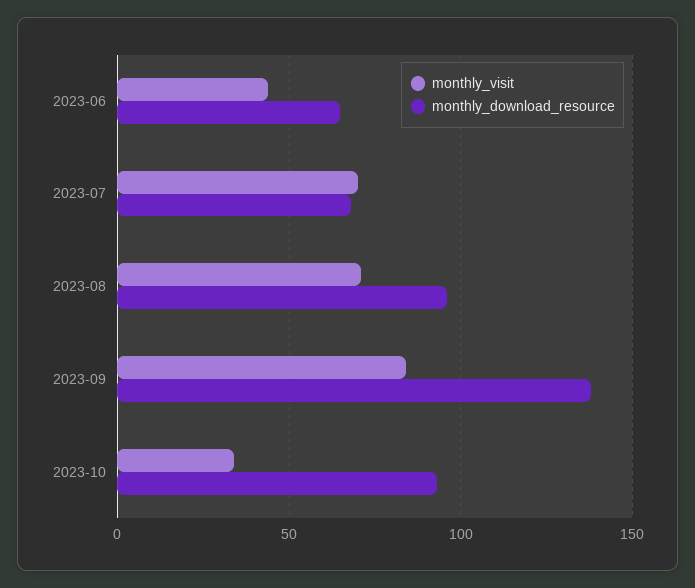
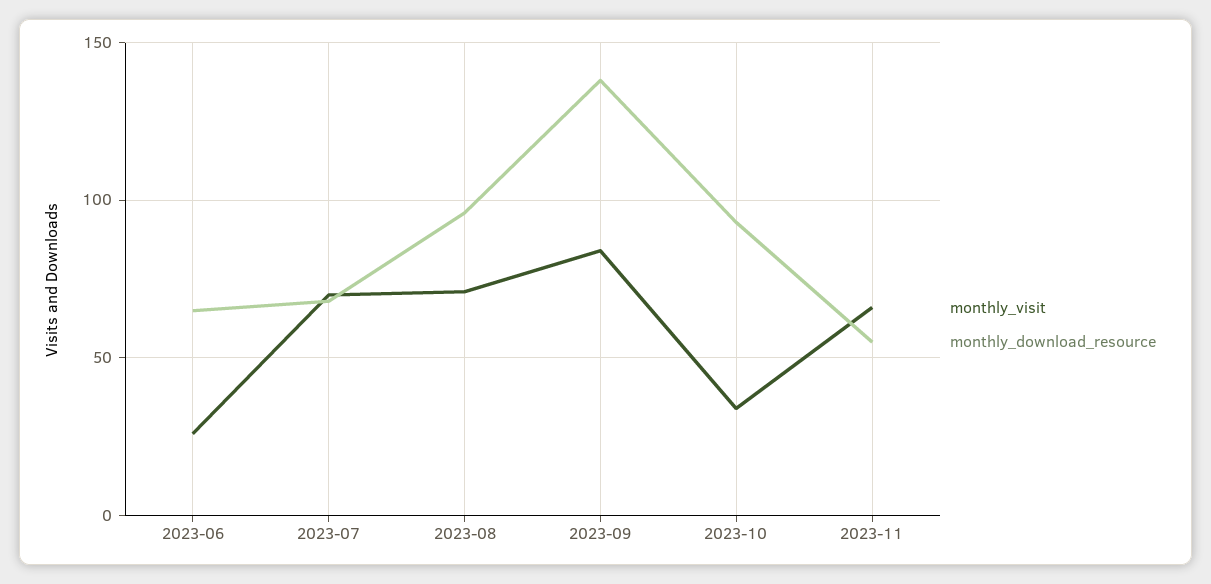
monthly_visit, 2023-06: 45 -> 25
monthly_visit, 2023-11: none -> 65
monthly_download_resource, 2023-11: none -> 55

